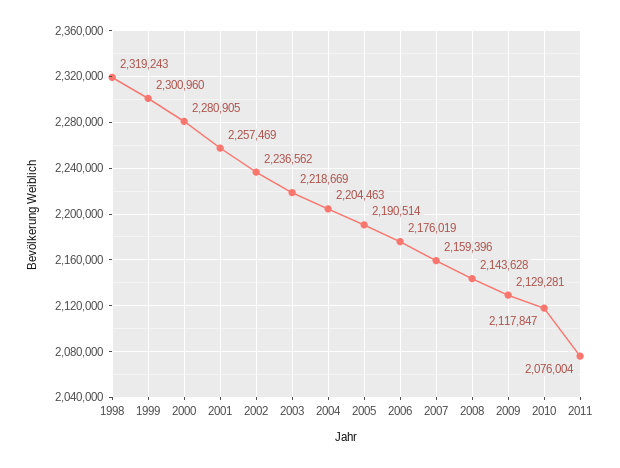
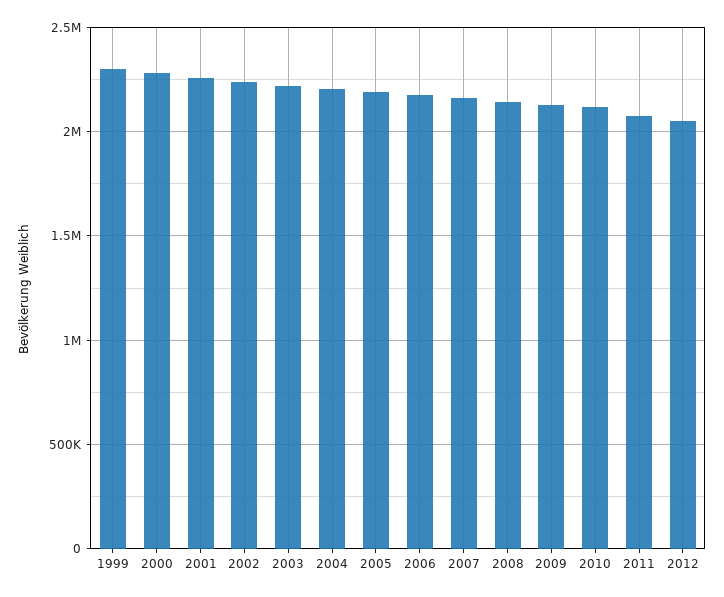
1998: 2319243 -> none
2012: none -> 2050000

